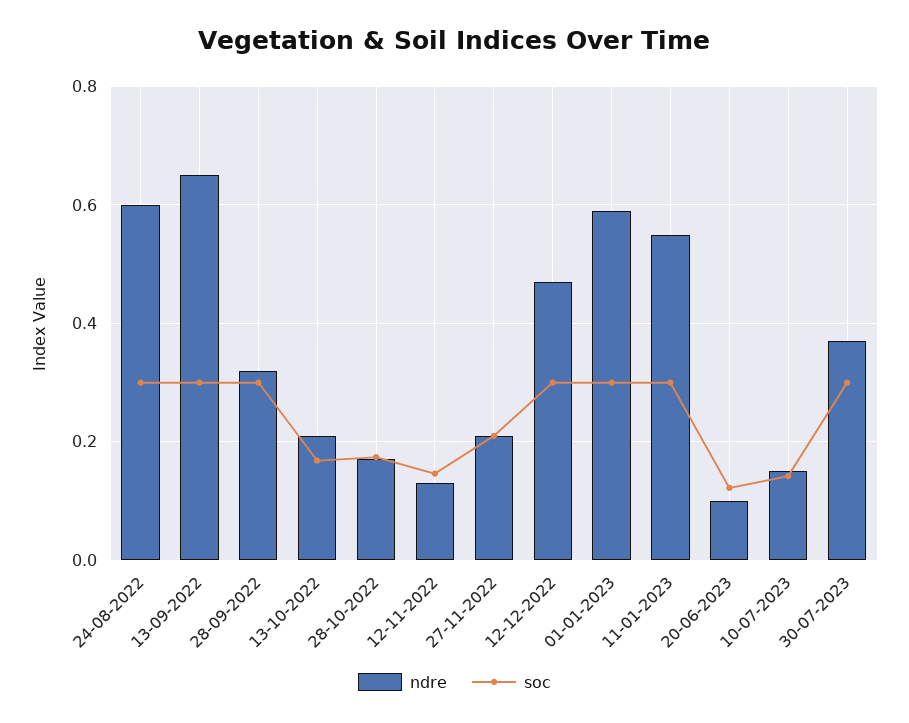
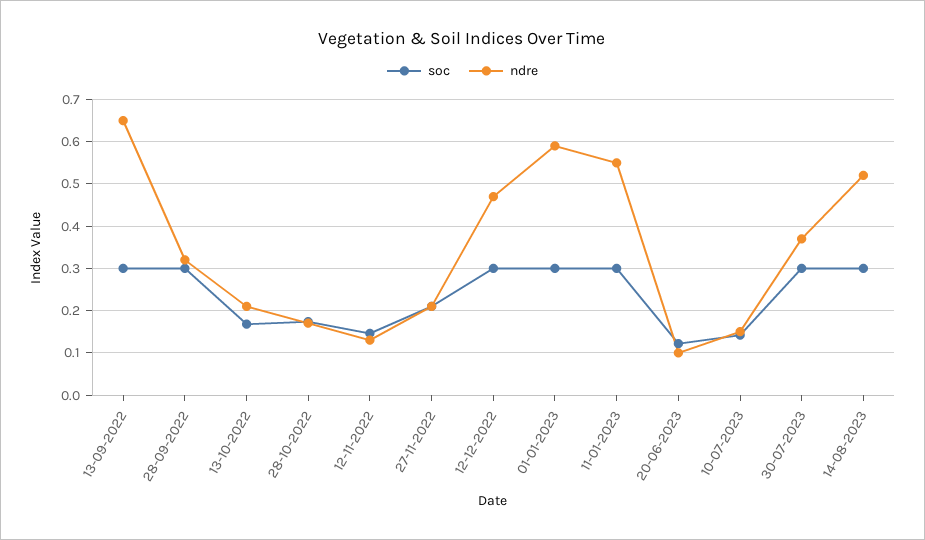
ndre, 24-08-2022: 0.6 -> none
soc, 24-08-2022: 0.3 -> none
soc, 14-08-2023: none -> 0.3
ndre, 14-08-2023: none -> 0.52

